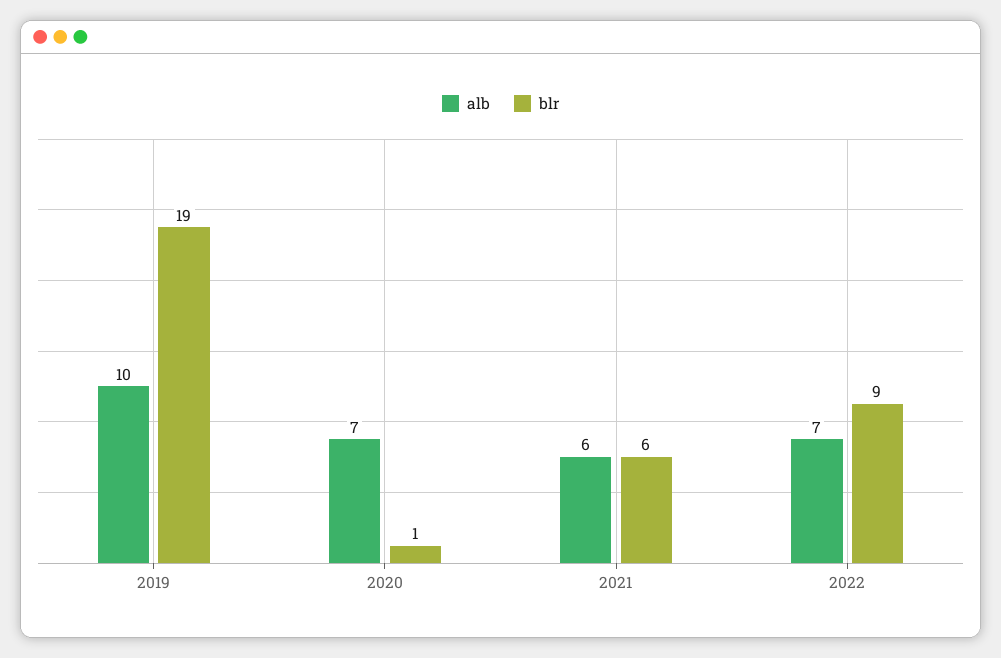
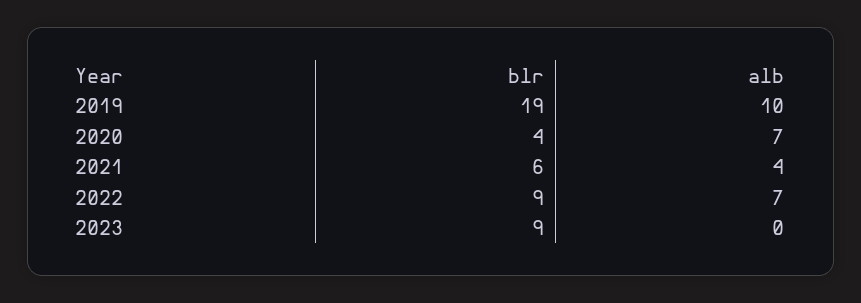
blr, 2020: 1 -> 4
alb, 2021: 6 -> 4
blr, 2023: none -> 9
alb, 2023: none -> 0

